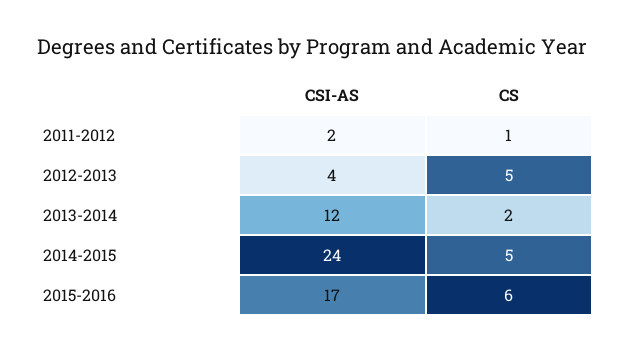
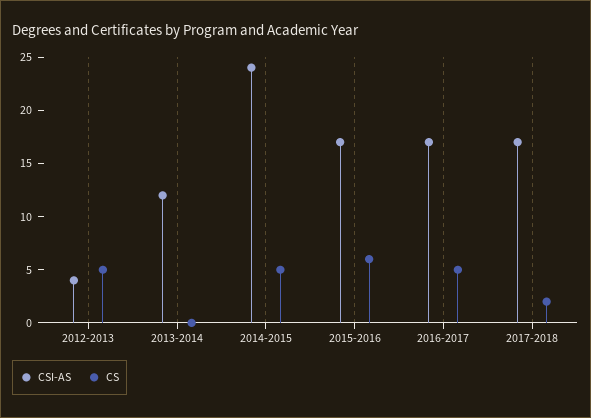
CSI-AS, 2011-2012: 2 -> none
CS, 2011-2012: 1 -> none
CS, 2013-2014: 2 -> 0
CSI-AS, 2016-2017: none -> 17
CS, 2016-2017: none -> 5
CSI-AS, 2017-2018: none -> 17
CS, 2017-2018: none -> 2

